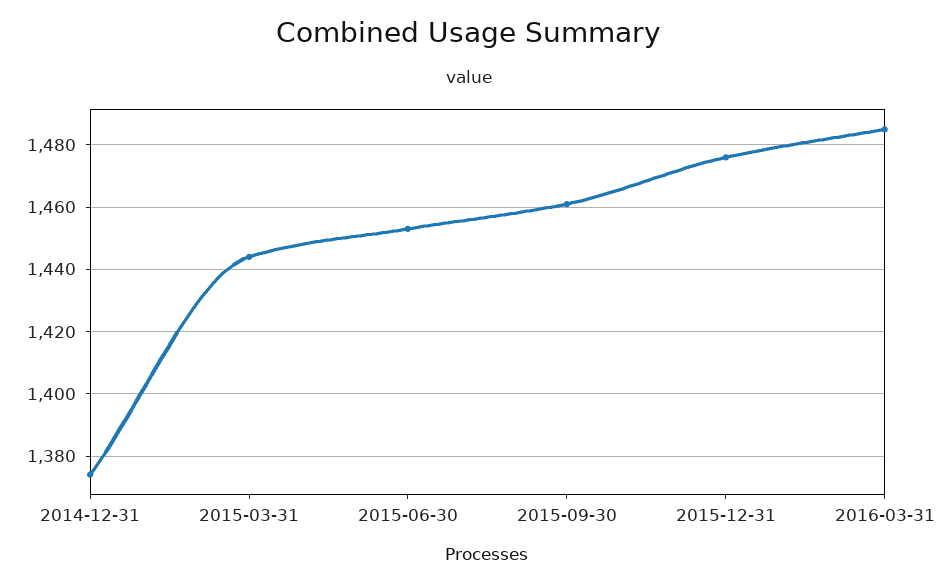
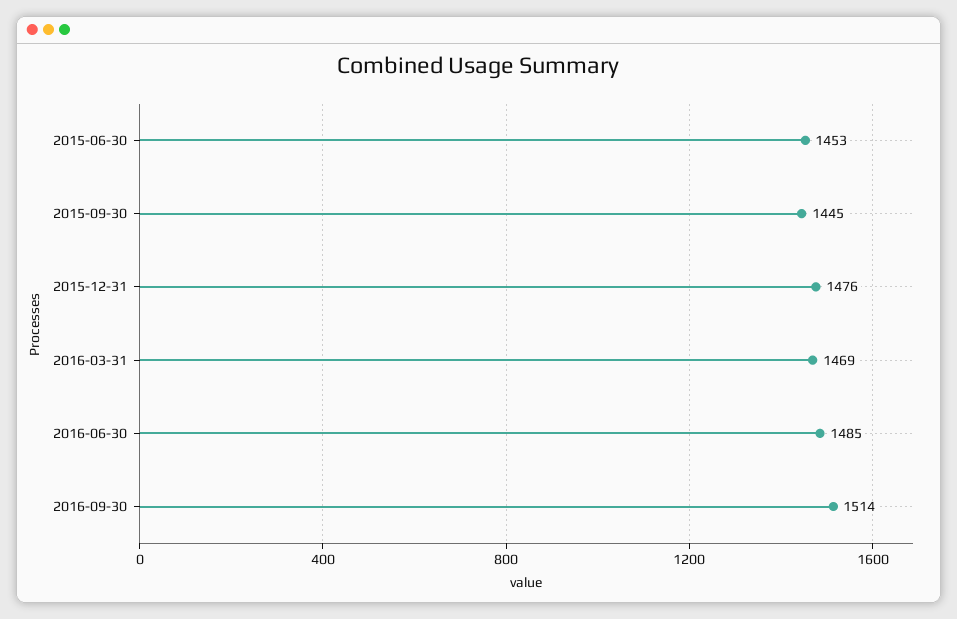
2014-12-31: 1375 -> none
2015-03-31: 1445 -> none
2015-09-30: 1460 -> 1445
2016-03-31: 1485 -> 1469
2016-06-30: none -> 1485
2016-09-30: none -> 1514

